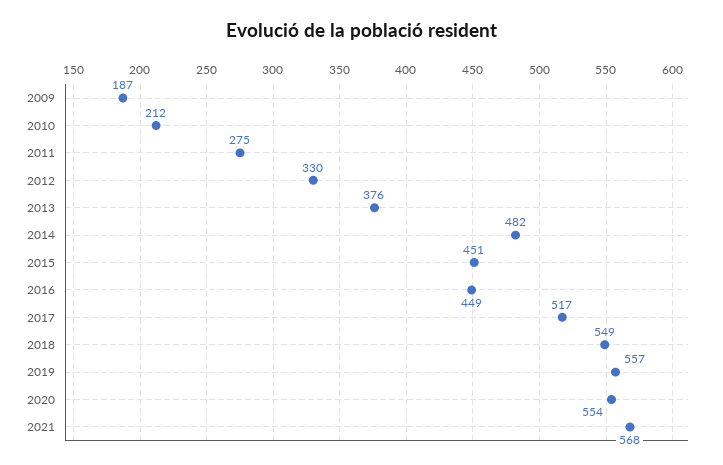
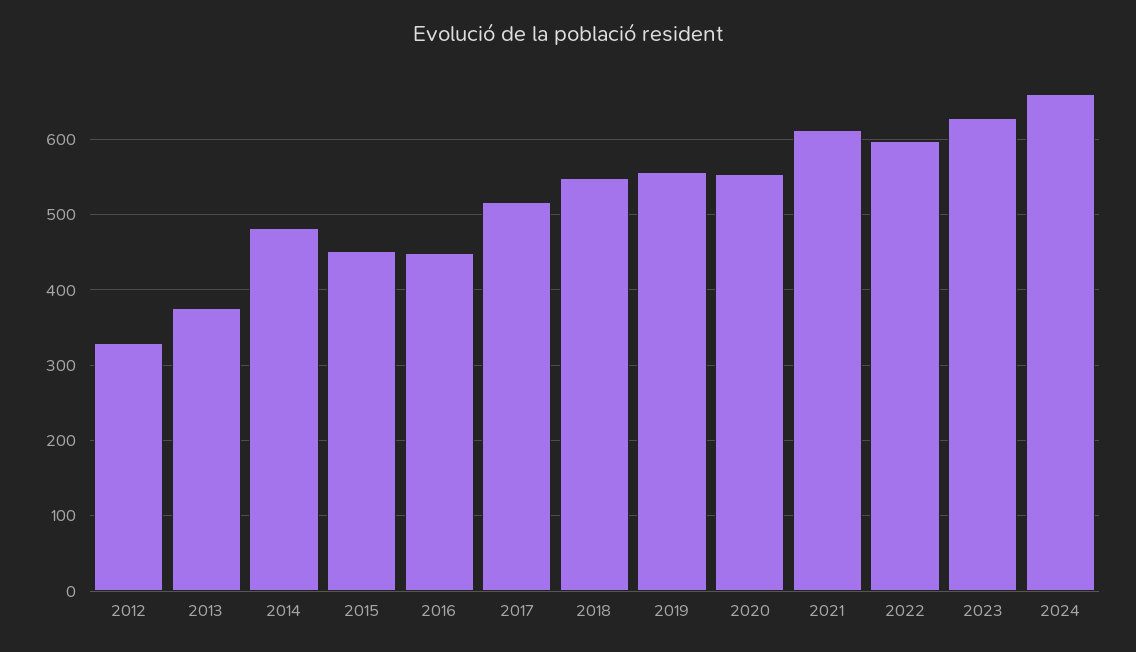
2009: 187 -> none
2010: 212 -> none
2011: 275 -> none
2021: 568 -> 610
2022: none -> 600
2023: none -> 630
2024: none -> 660

